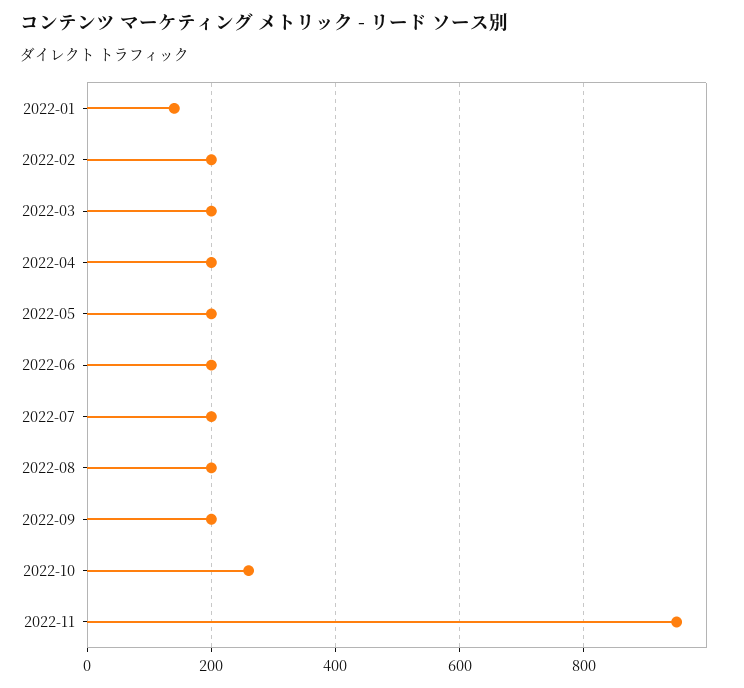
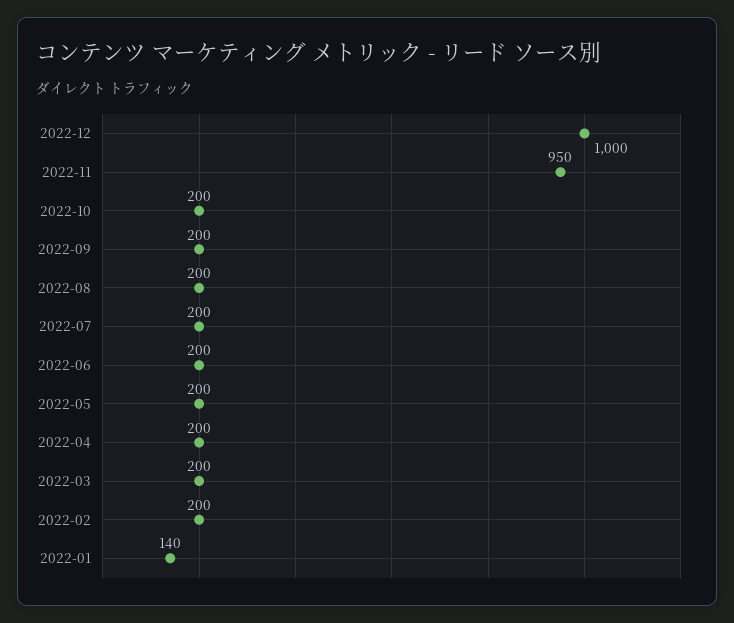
2022-10: 260 -> 200
2022-12: none -> 1000

